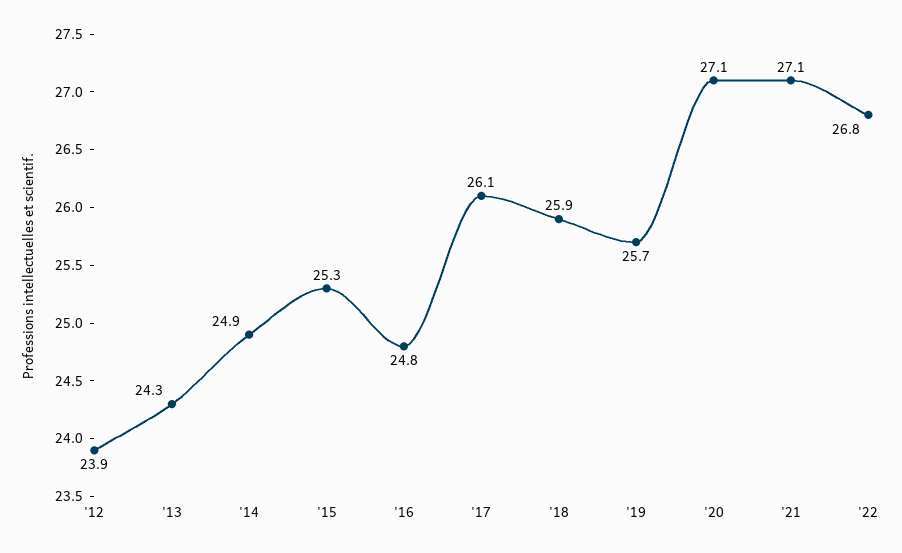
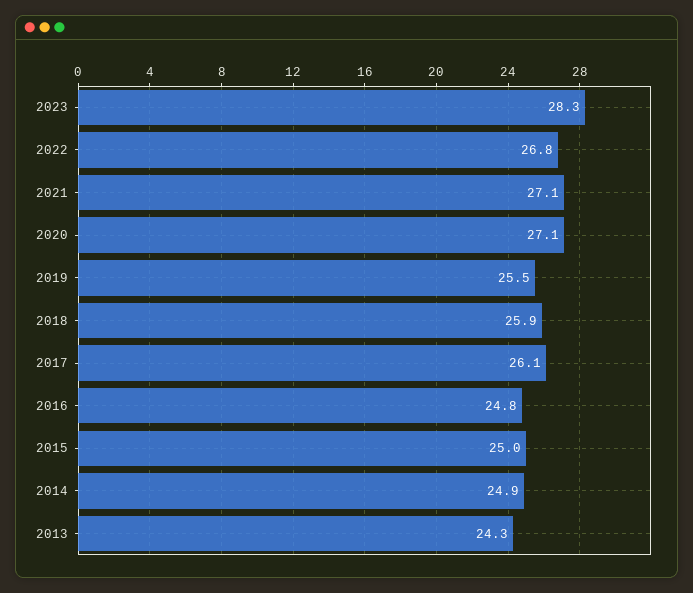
'12: 23.9 -> none
'15: 25.3 -> 25
'19: 25.7 -> 25.5
2023: none -> 28.3

